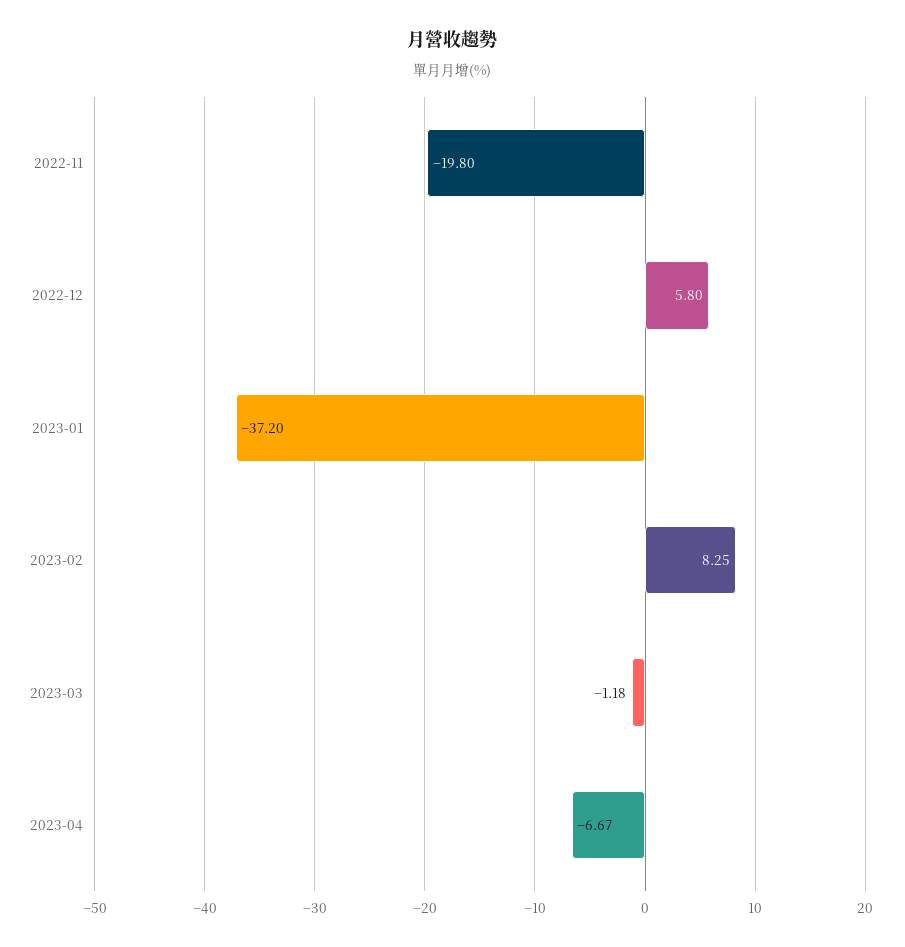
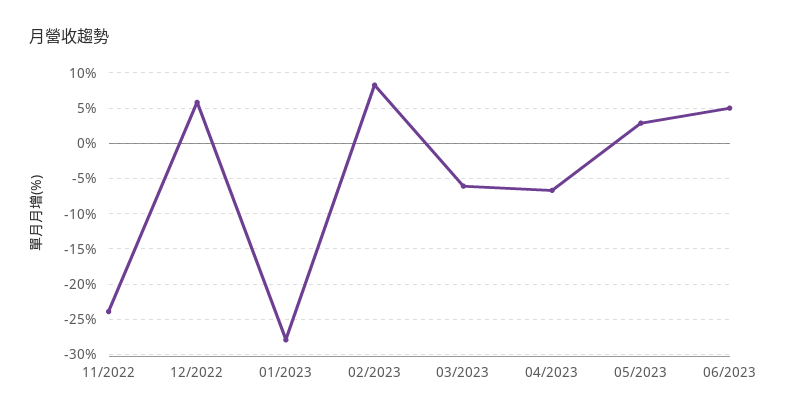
2022-11: -19.8 -> -24
2023-01: -37.2 -> -28
2023-03: -1.18 -> -6
05/2023: none -> 3
06/2023: none -> 5

